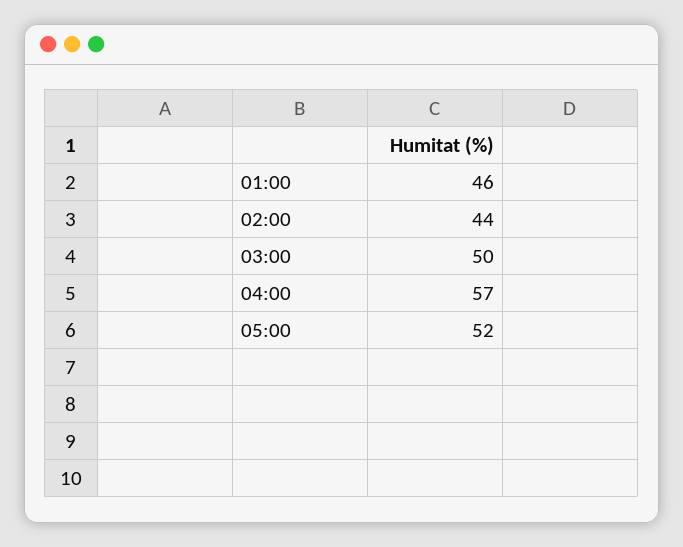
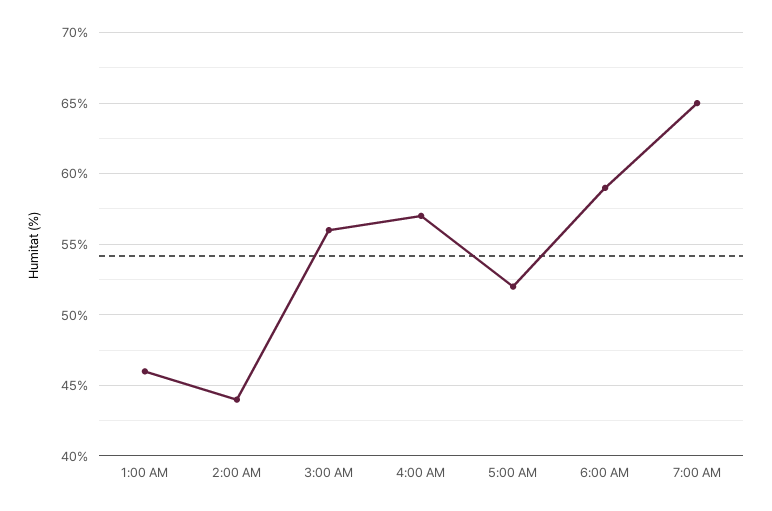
03:00: 50 -> 56
6:00 AM: none -> 59
7:00 AM: none -> 65

